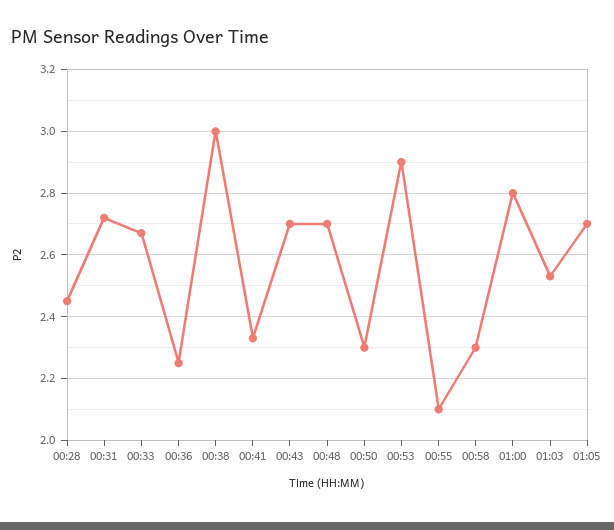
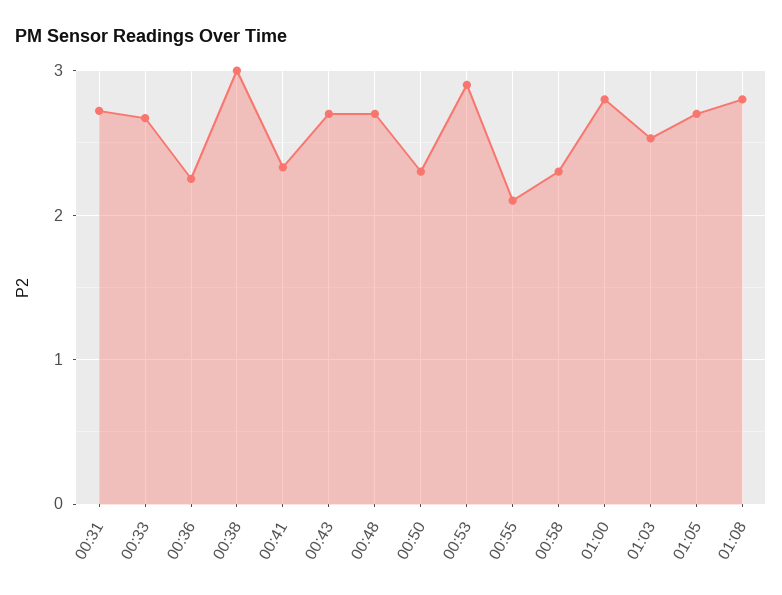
00:28: 2.45 -> none
01:08: none -> 2.8

